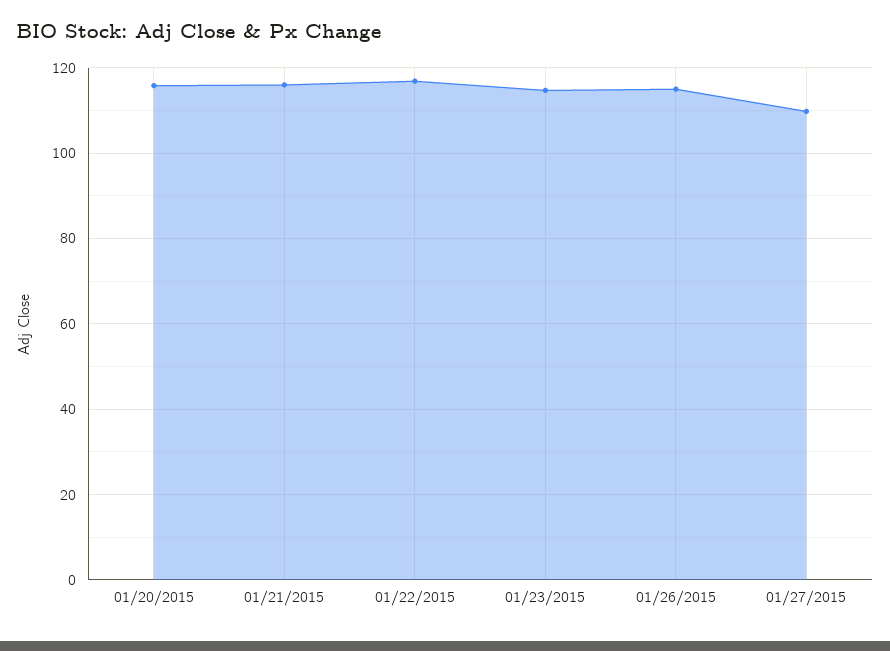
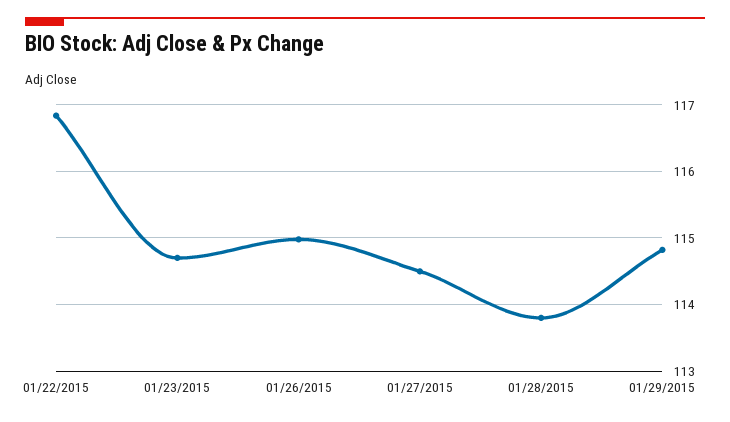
01/20/2015: 116 -> none
01/21/2015: 116 -> none
01/27/2015: 110 -> 114.5
01/28/2015: none -> 113.8
01/29/2015: none -> 114.8

